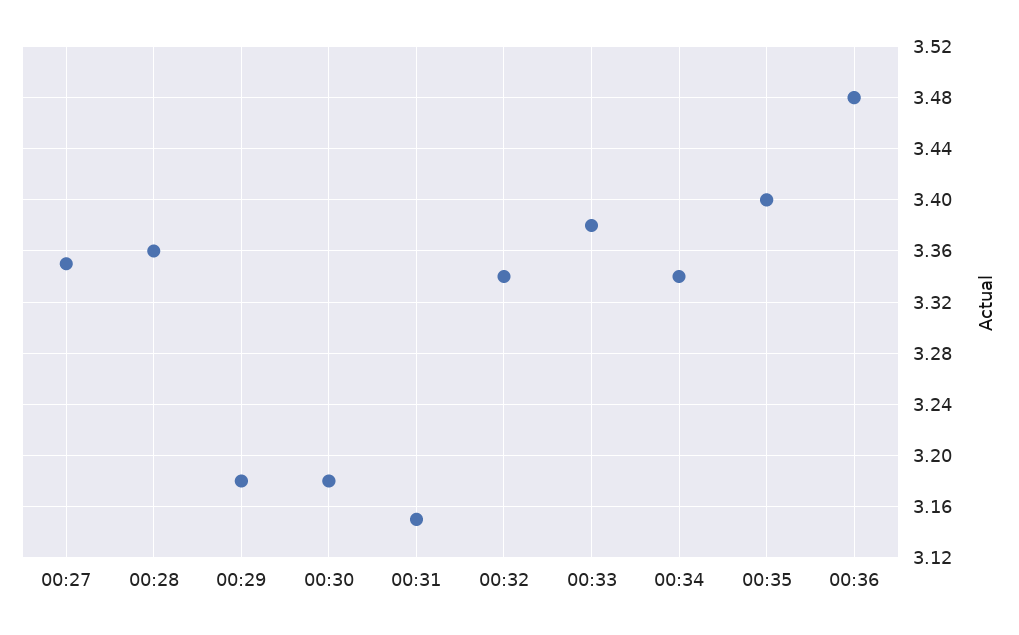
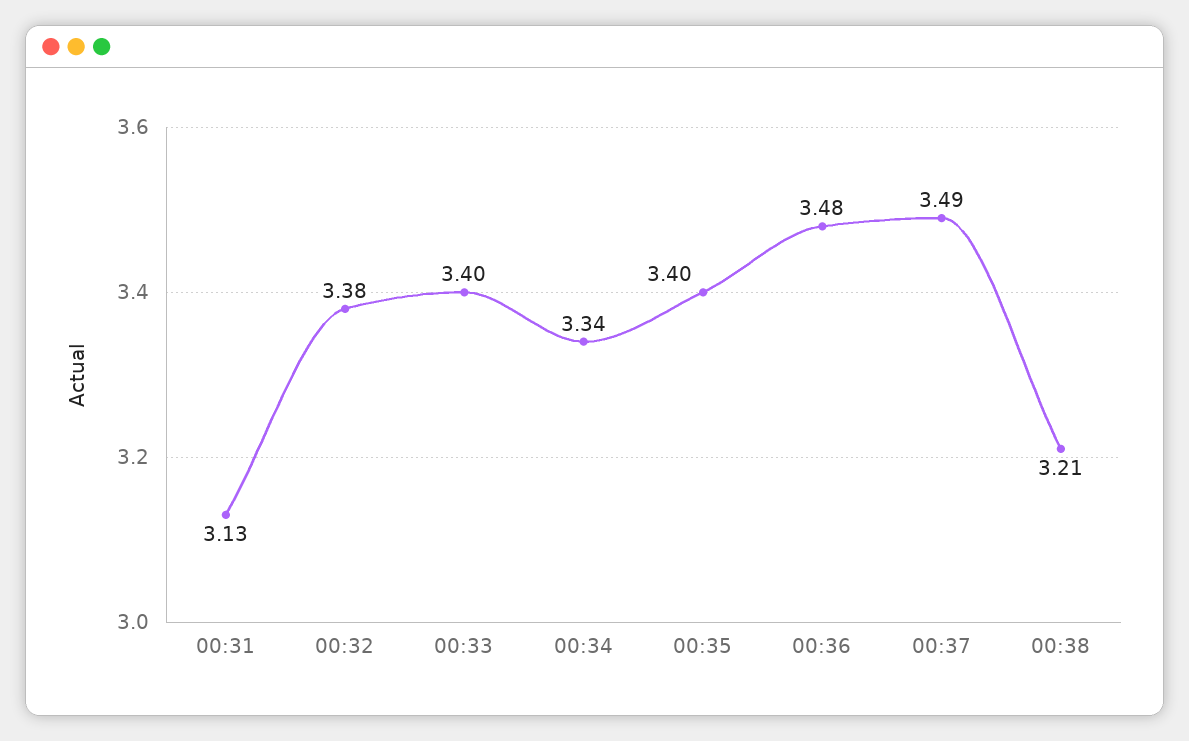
00:27: 3.35 -> none
00:28: 3.36 -> none
00:29: 3.18 -> none
00:30: 3.18 -> none
00:31: 3.15 -> 3.13
00:32: 3.34 -> 3.38
00:33: 3.38 -> 3.4
00:37: none -> 3.49
00:38: none -> 3.21

